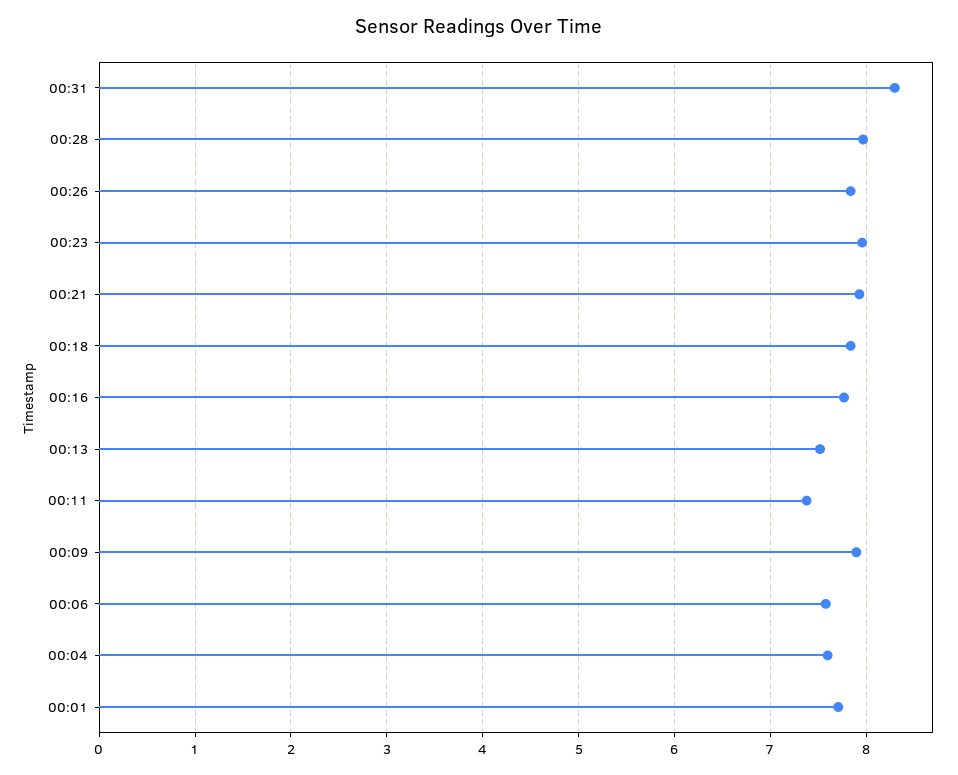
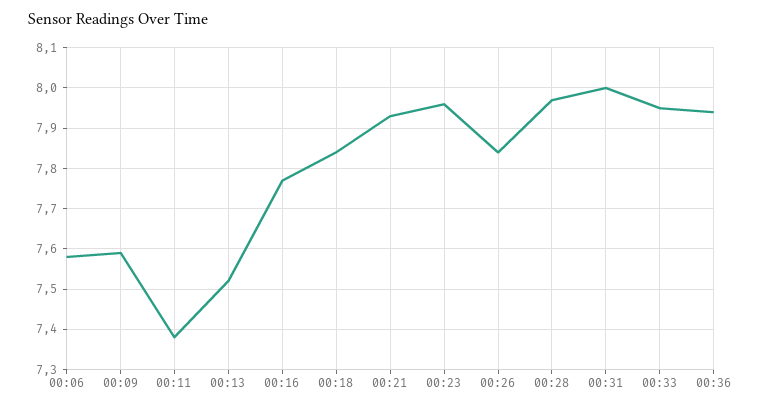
00:31: 8.3 -> 8
00:09: 7.9 -> 7.6
00:04: 7.6 -> none
00:01: 7.7 -> none
00:33: none -> 7.95
00:36: none -> 7.95

